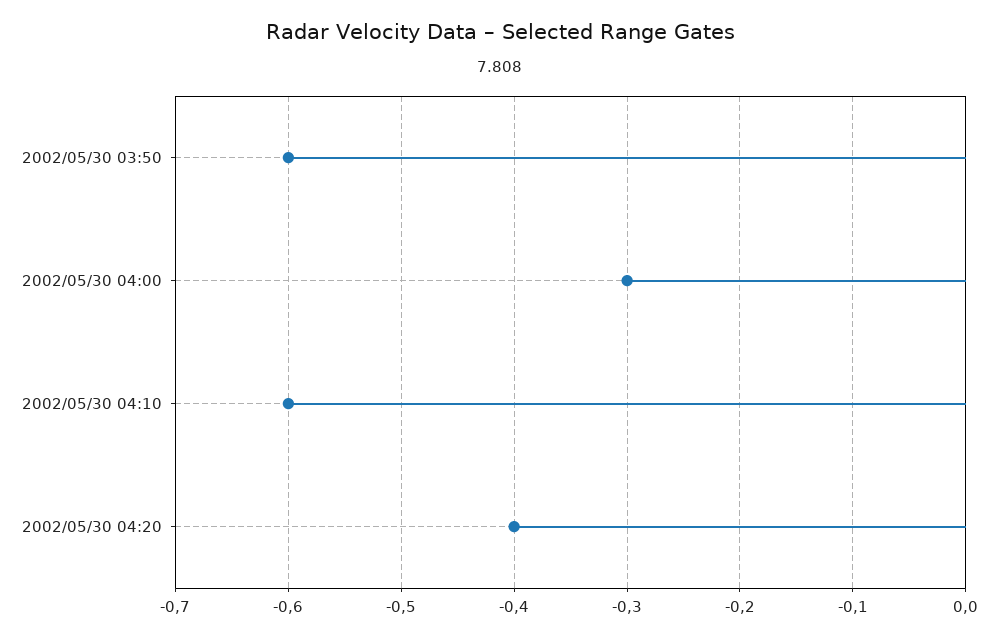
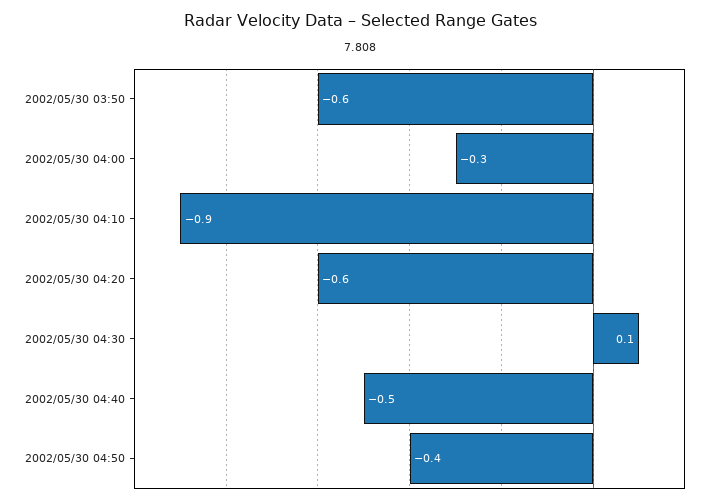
2002/05/30 04:10: -0.6 -> -0.9
2002/05/30 04:20: -0.4 -> -0.6
2002/05/30 04:30: none -> 0.1
2002/05/30 04:40: none -> -0.5
2002/05/30 04:50: none -> -0.4

